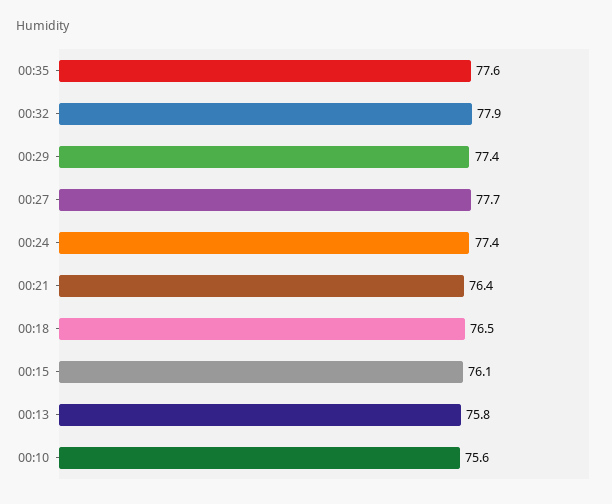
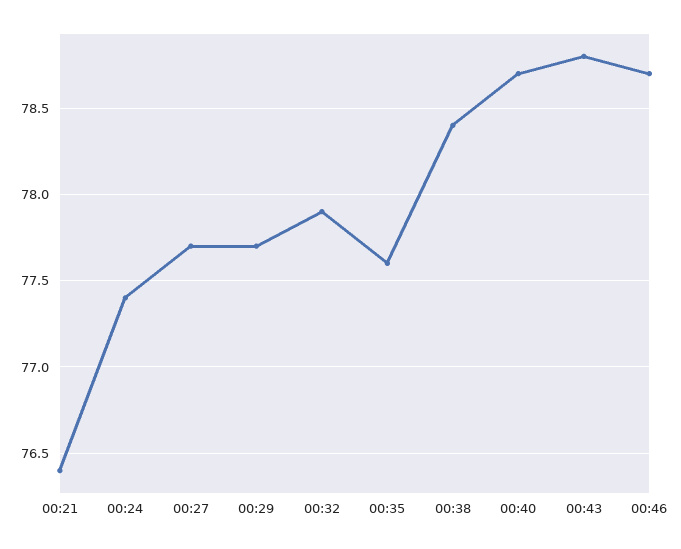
00:29: 77.4 -> 77.7
00:18: 76.5 -> none
00:15: 76.1 -> none
00:13: 75.8 -> none
00:10: 75.6 -> none
00:38: none -> 78.4
00:40: none -> 78.7
00:43: none -> 78.8
00:46: none -> 78.7

